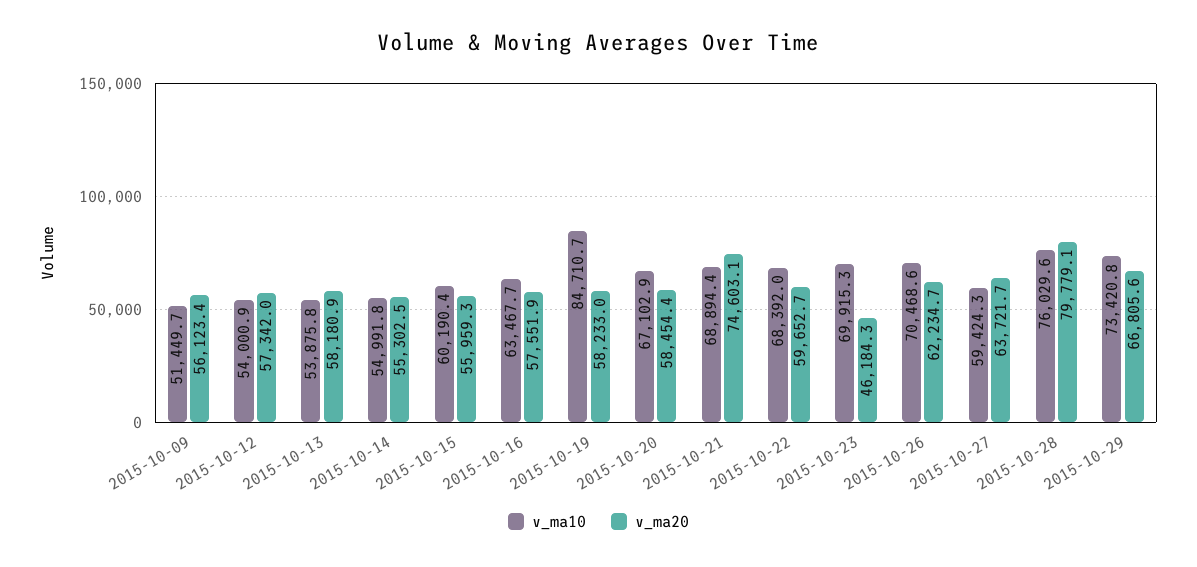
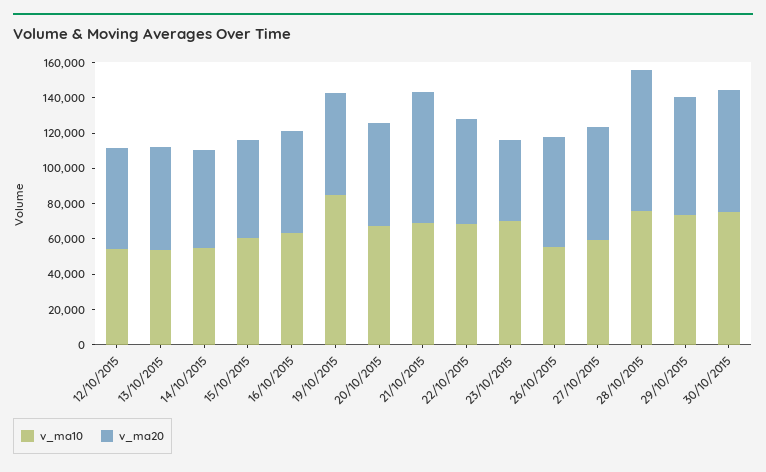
v_ma10, 2015-10-09: 51449.7 -> none
v_ma20, 2015-10-09: 56123.4 -> none
v_ma10, 2015-10-26: 70468.6 -> 55000
v_ma10, 30/10/2015: none -> 75000
v_ma20, 30/10/2015: none -> 70000

